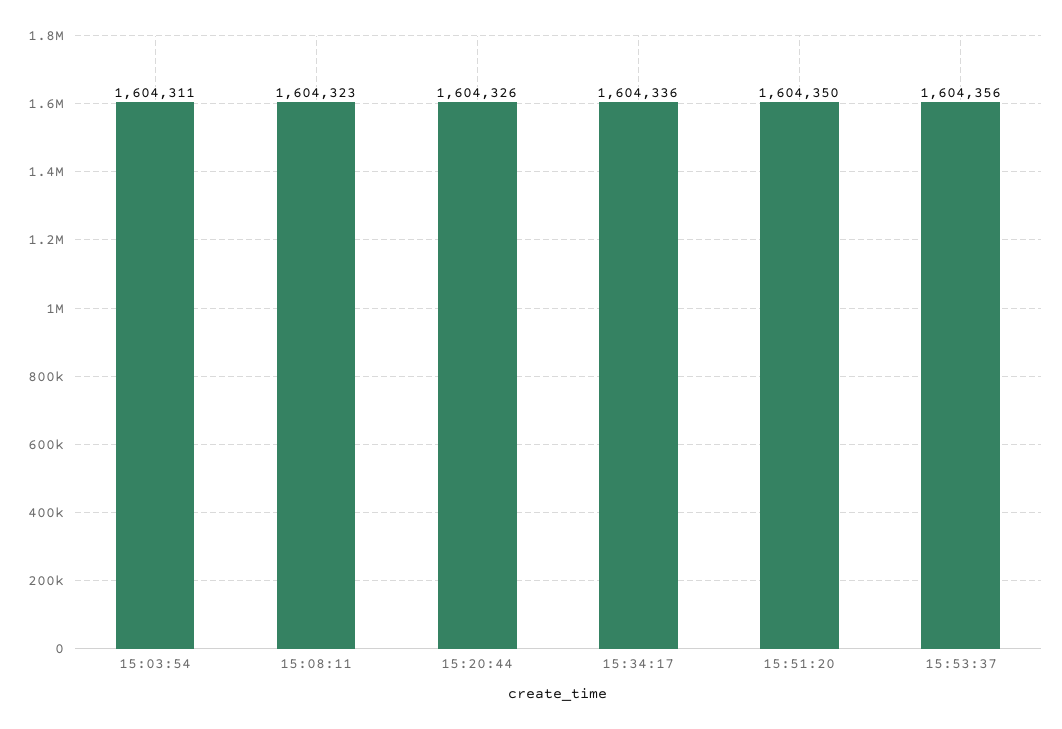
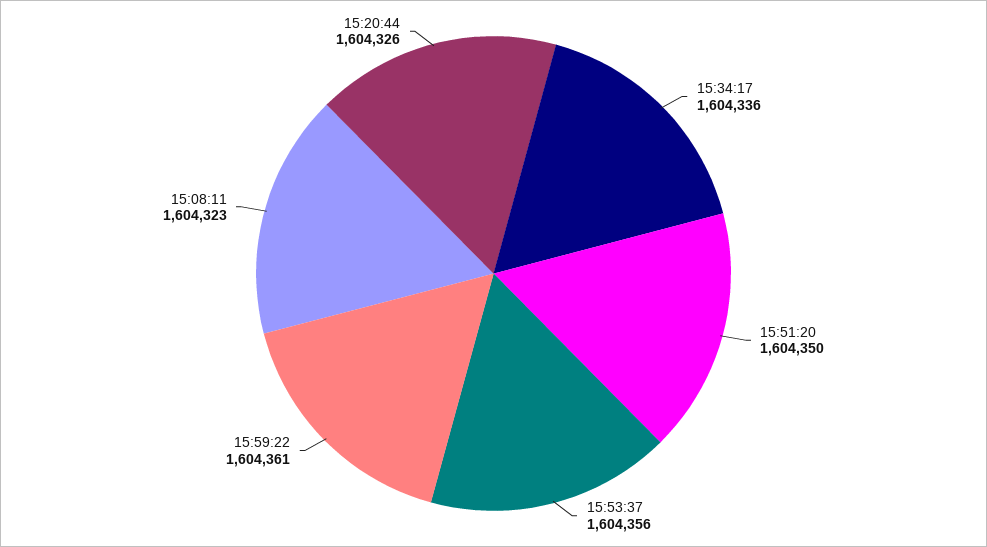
15:03:54: 1604311 -> none
15:59:22: none -> 1604361

